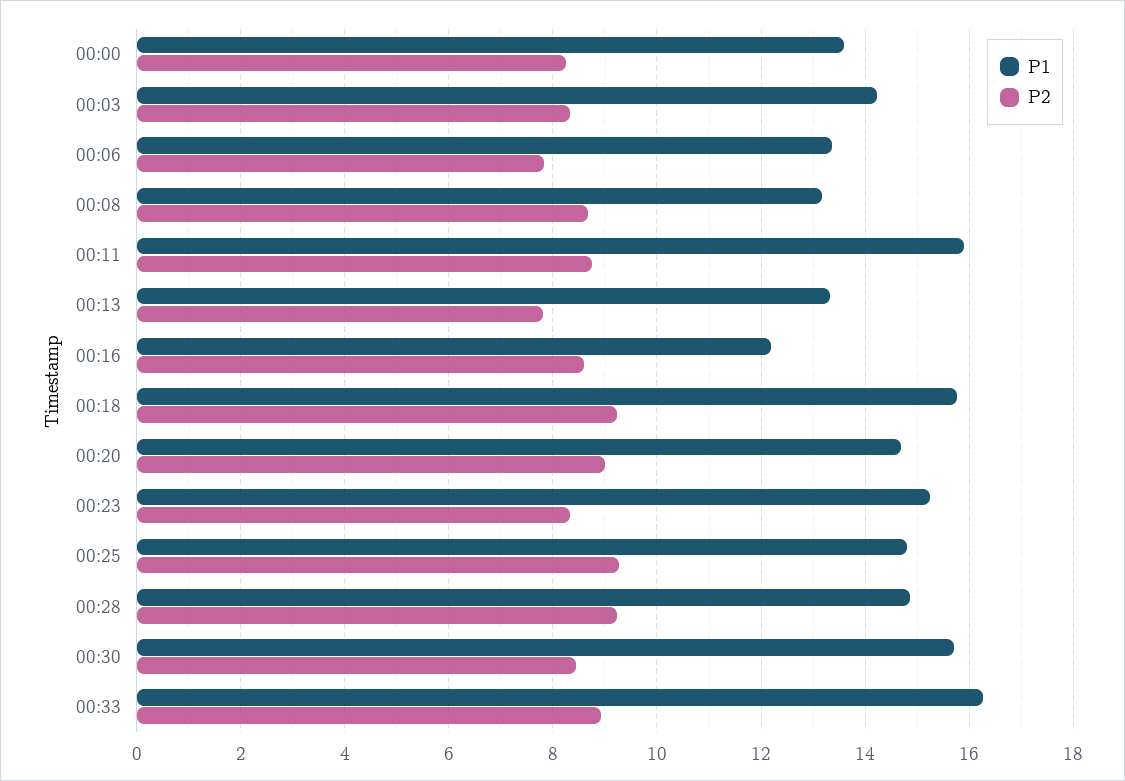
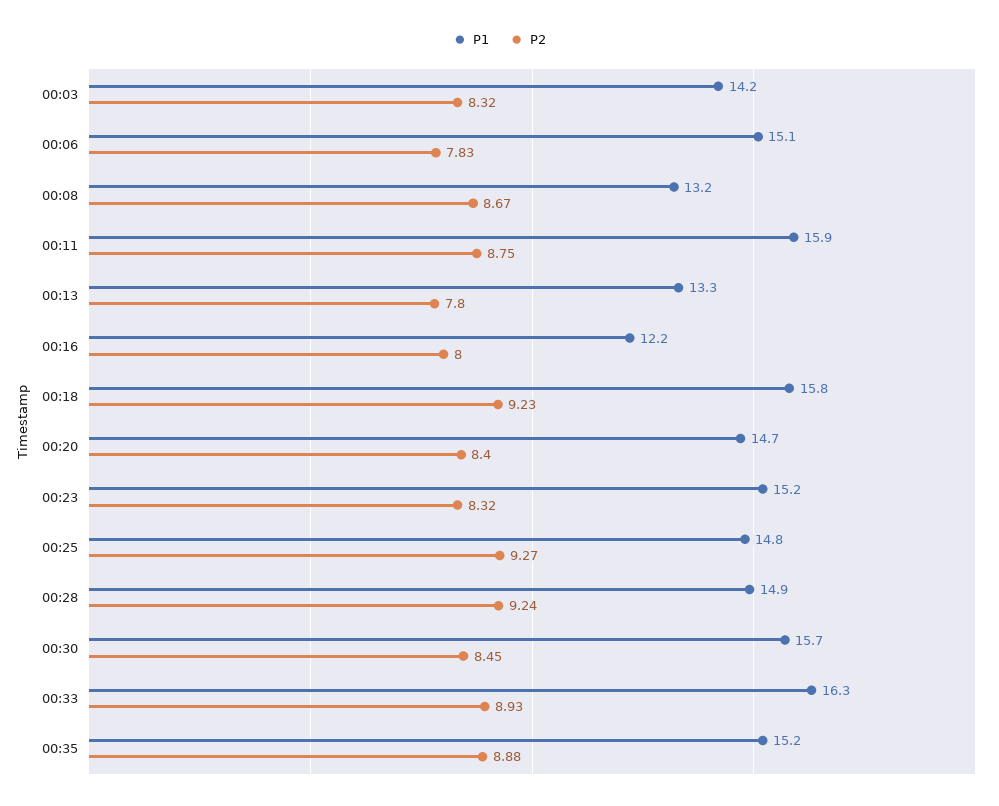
P1, 00:00: 13.6 -> none
P2, 00:00: 8.2 -> none
P1, 00:06: 13.4 -> 15.1
P2, 00:16: 8.6 -> 8
P2, 00:20: 9 -> 8.4
P1, 00:35: none -> 15.2
P2, 00:35: none -> 8.88

